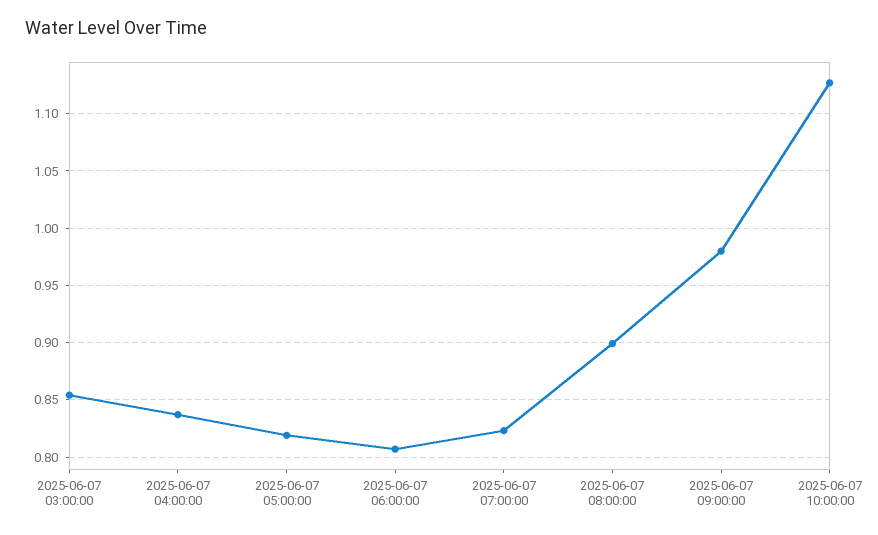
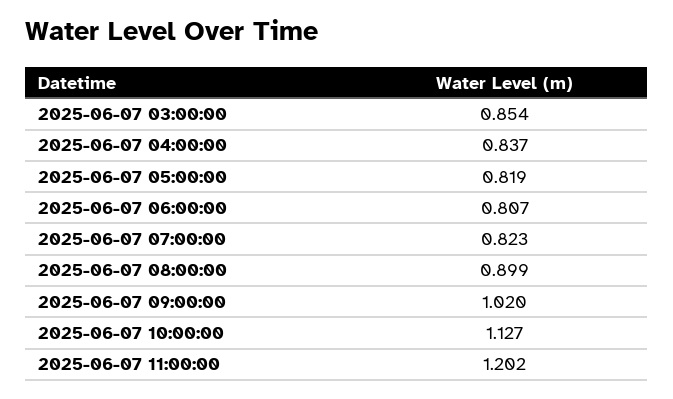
2025-06-07 09:00:00: 0.98 -> 1.02
2025-06-07 11:00:00: none -> 1.202

